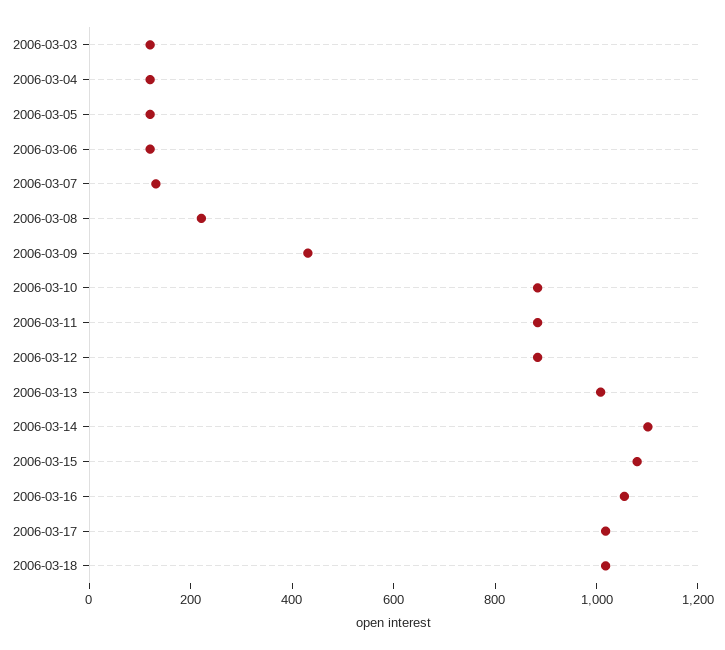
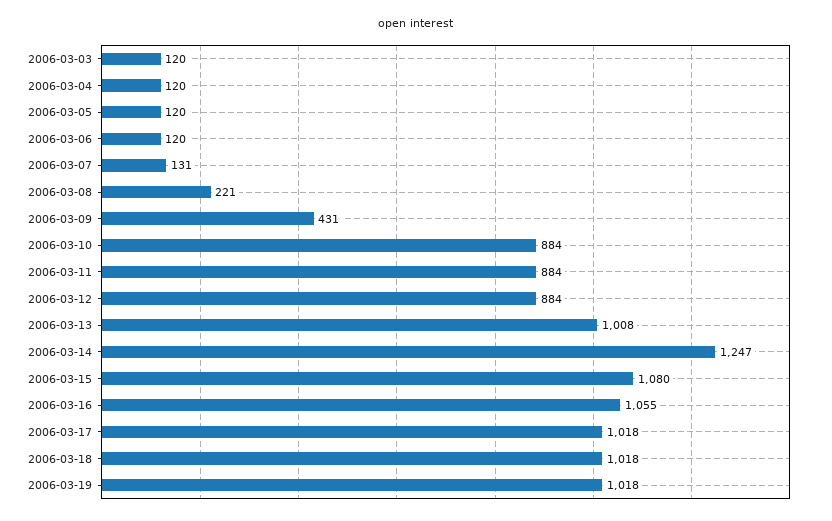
2006-03-14: 1100 -> 1247
2006-03-19: none -> 1018

